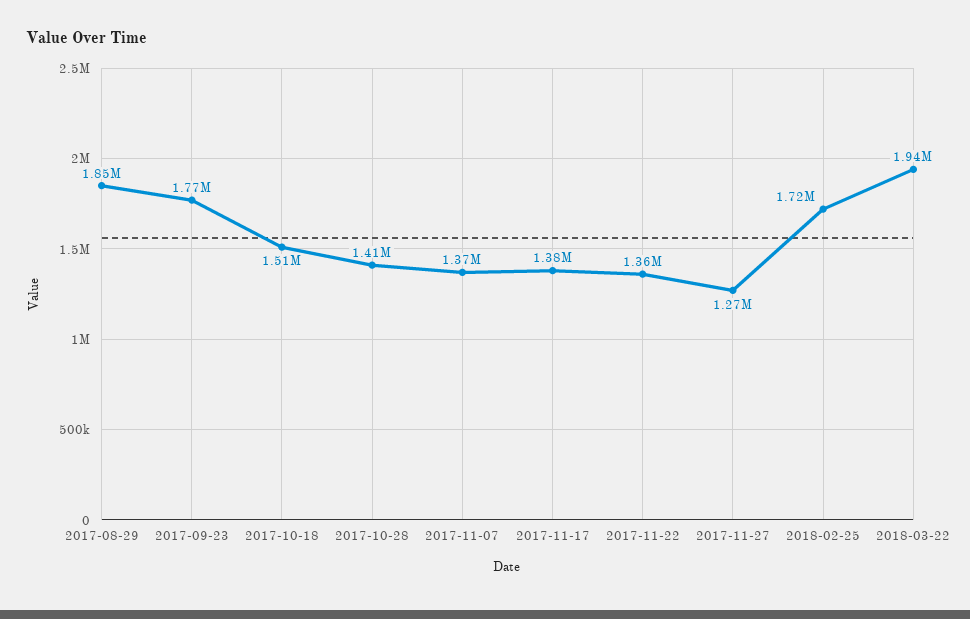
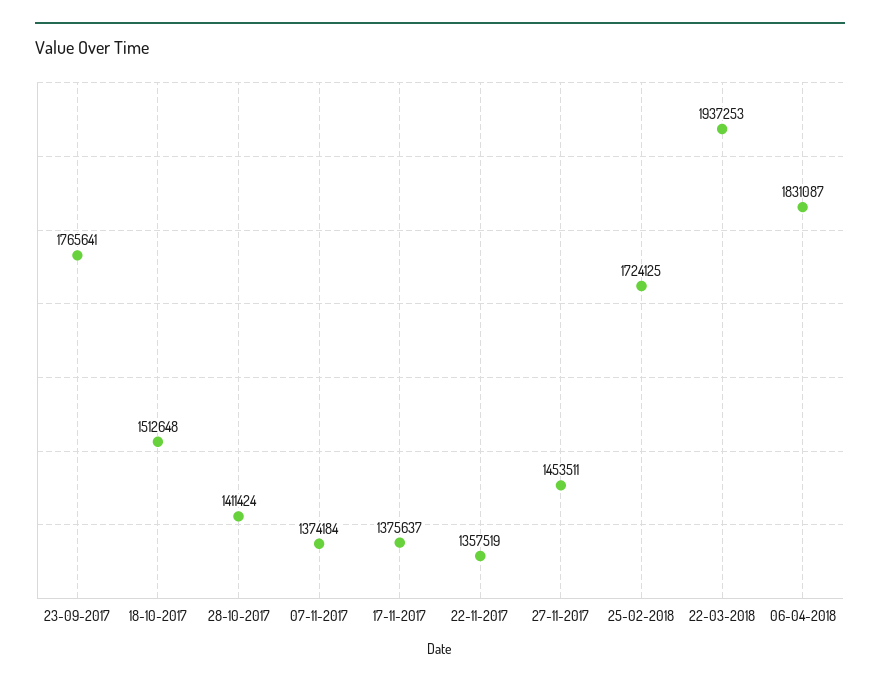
2017-08-29: 1850000 -> none
2017-11-27: 1270000 -> 1453511
06-04-2018: none -> 1831087

